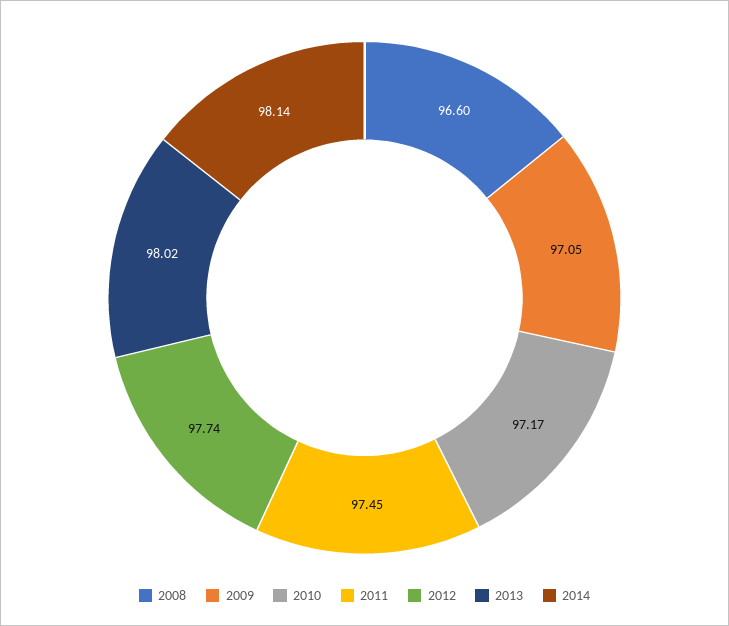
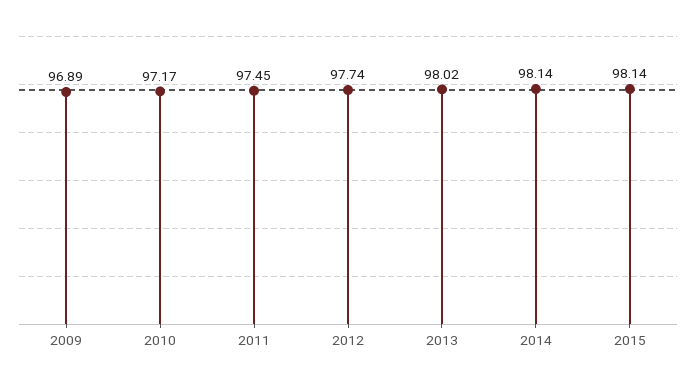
2008: 96.6 -> none
2009: 97.05 -> 96.89
2015: none -> 98.14

